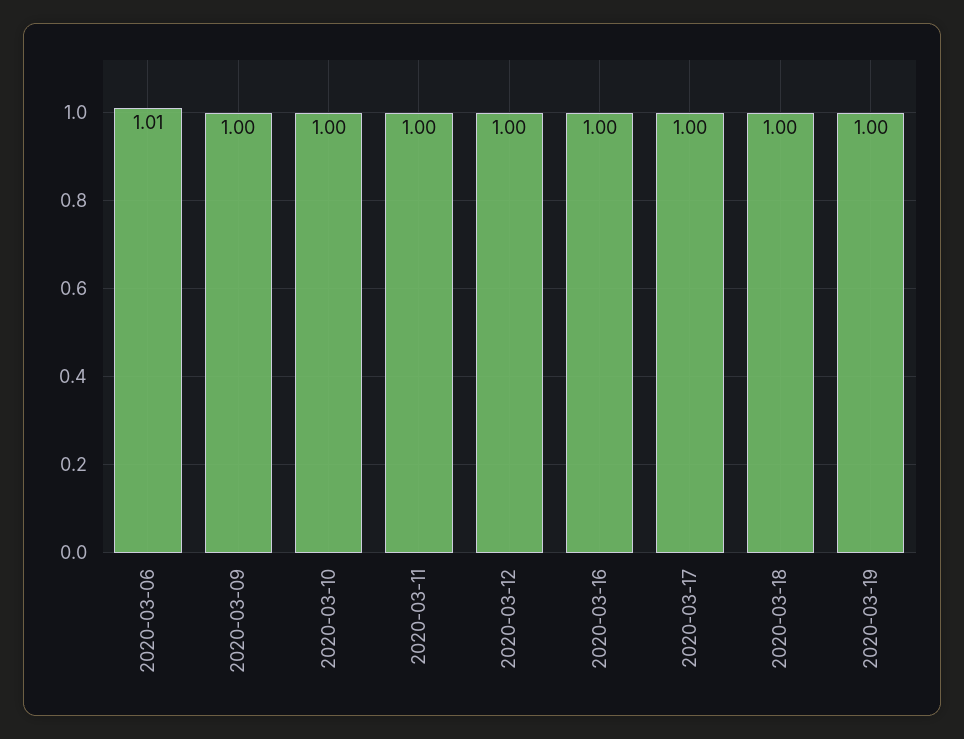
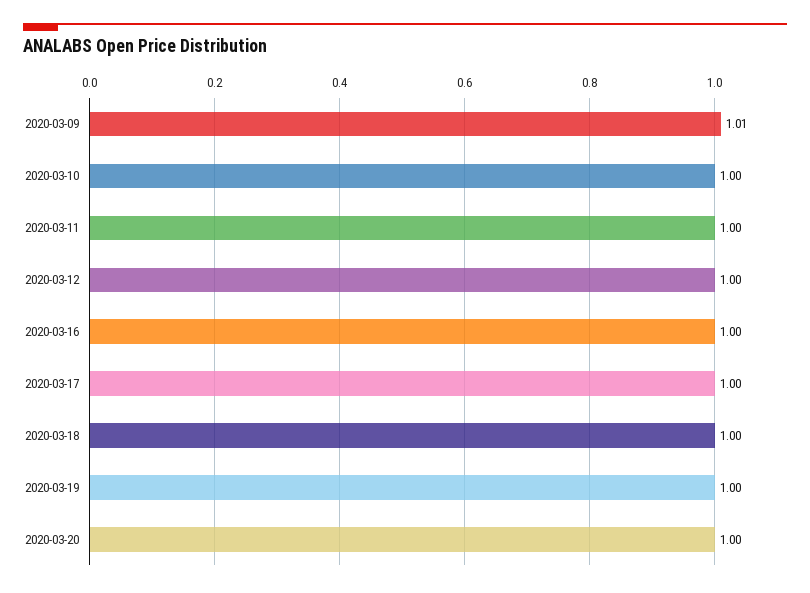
2020-03-06: 1.01 -> none
2020-03-09: 1 -> 1.01
2020-03-20: none -> 1

